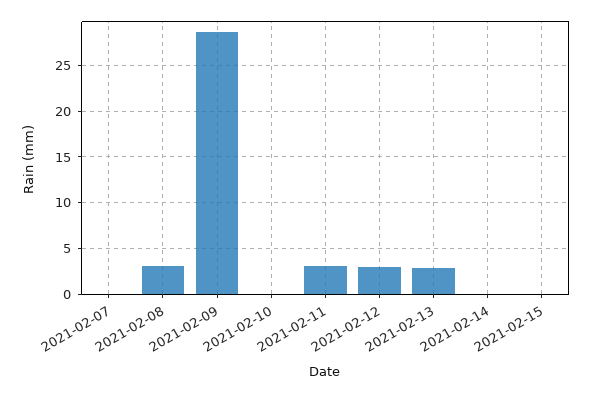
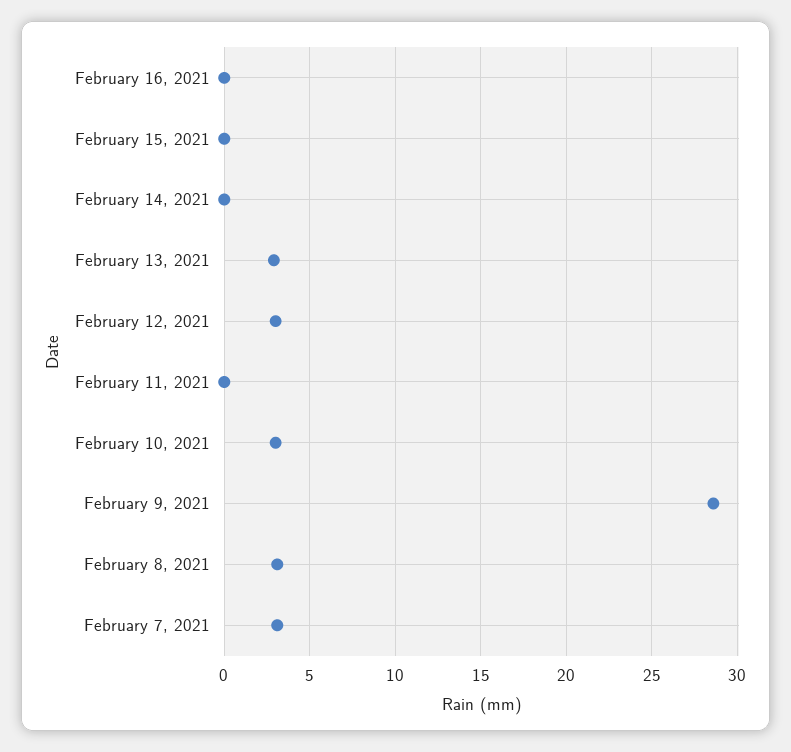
2021-02-07: 0 -> 3
2021-02-10: 0 -> 3
2021-02-11: 3 -> 0
February 16, 2021: none -> 0

